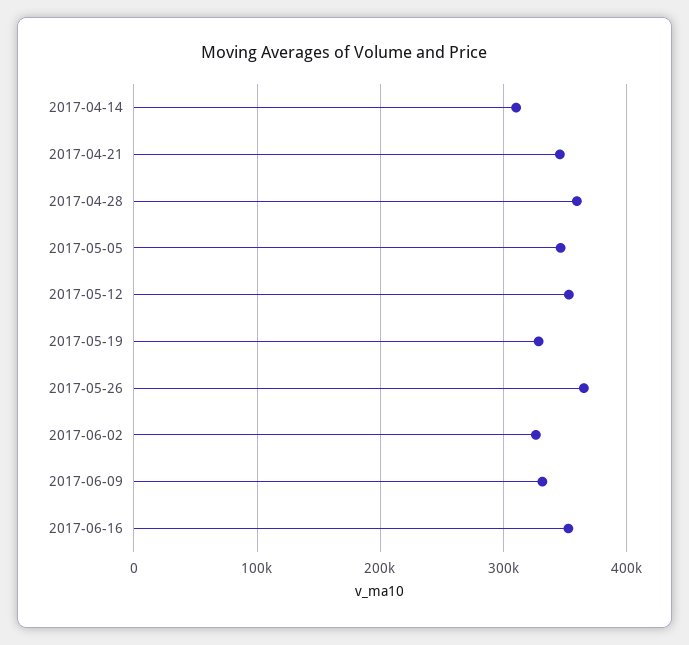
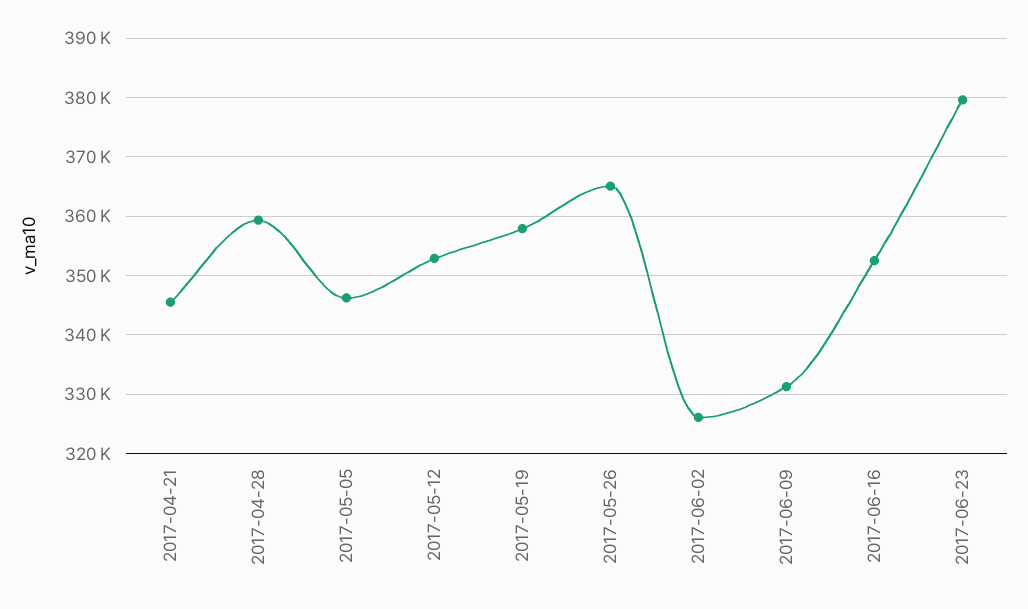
2017-04-14: 310000 -> none
2017-05-19: 330000 -> 358000
2017-06-23: none -> 380000

